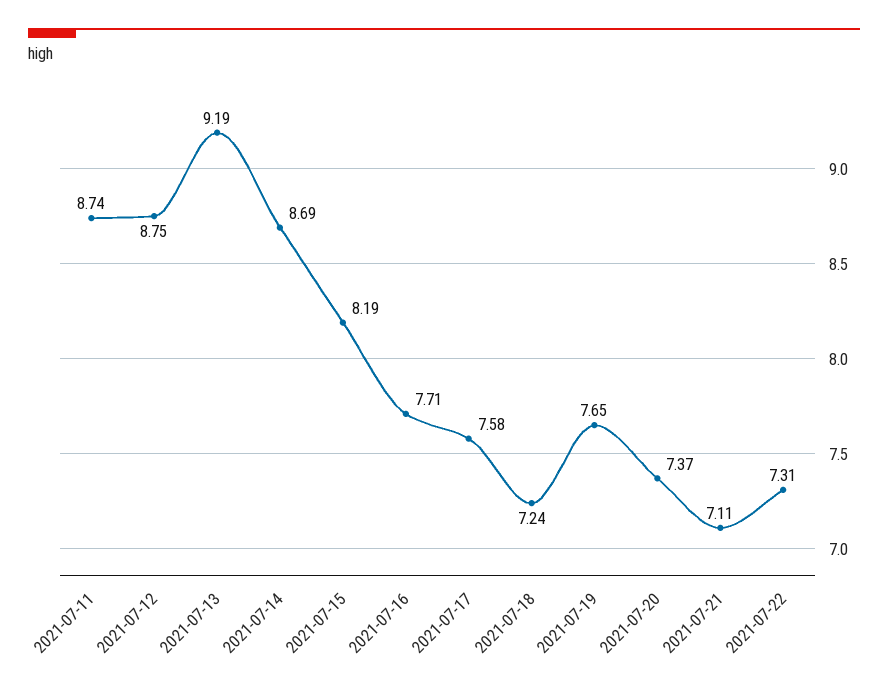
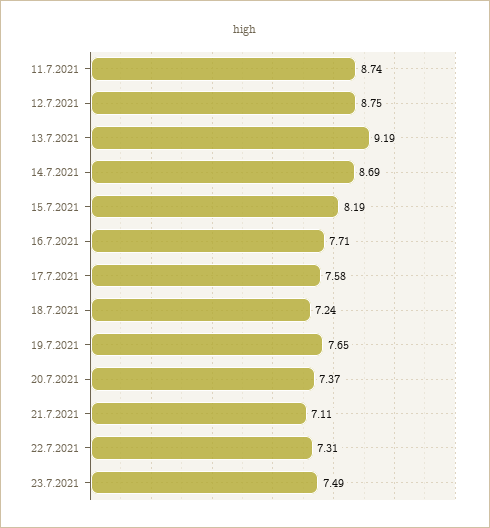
23.7.2021: none -> 7.49

